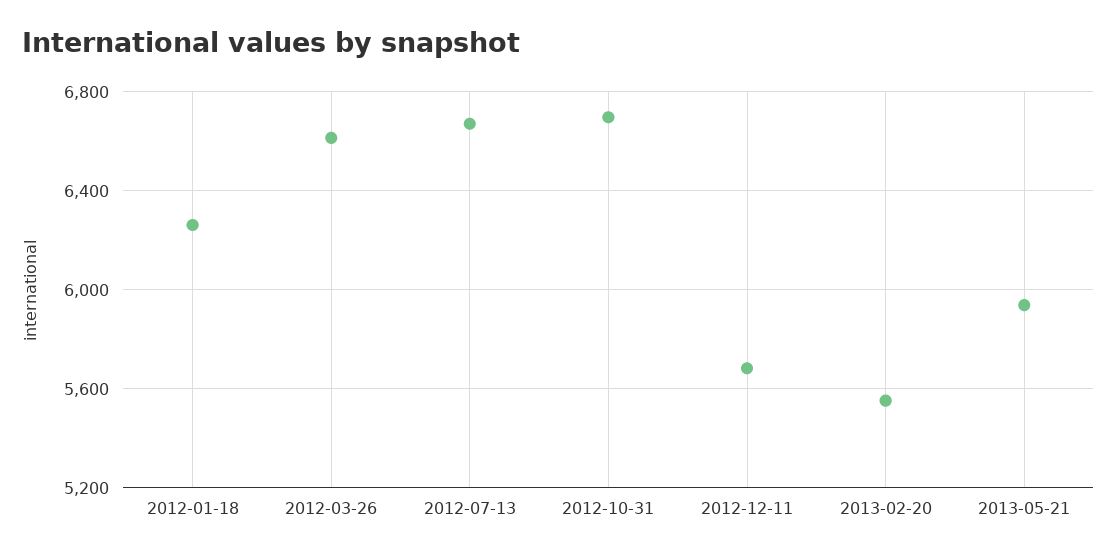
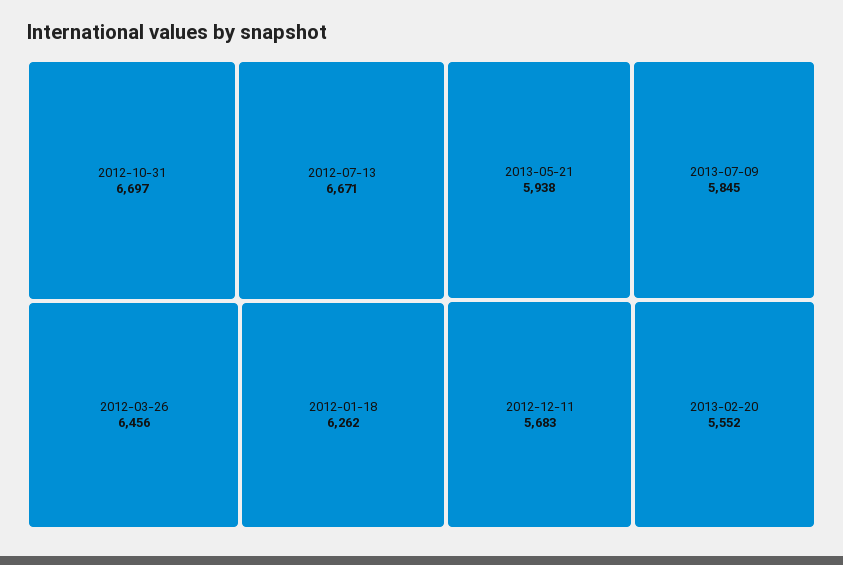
2012-03-26: 6600 -> 6456
2013-07-09: none -> 5845

